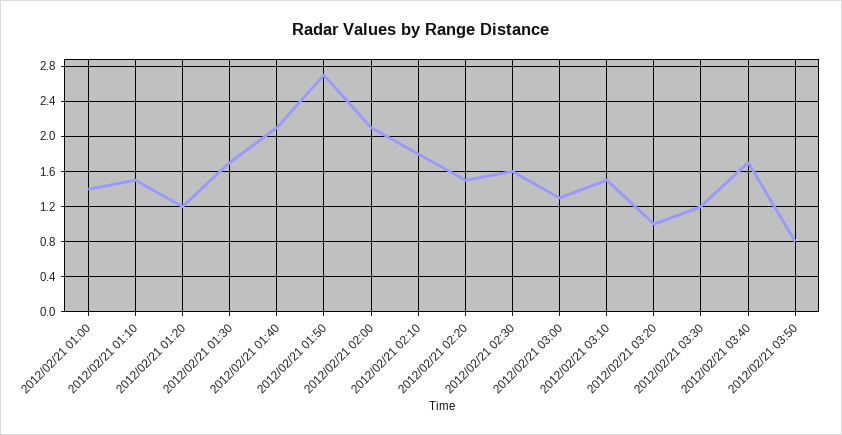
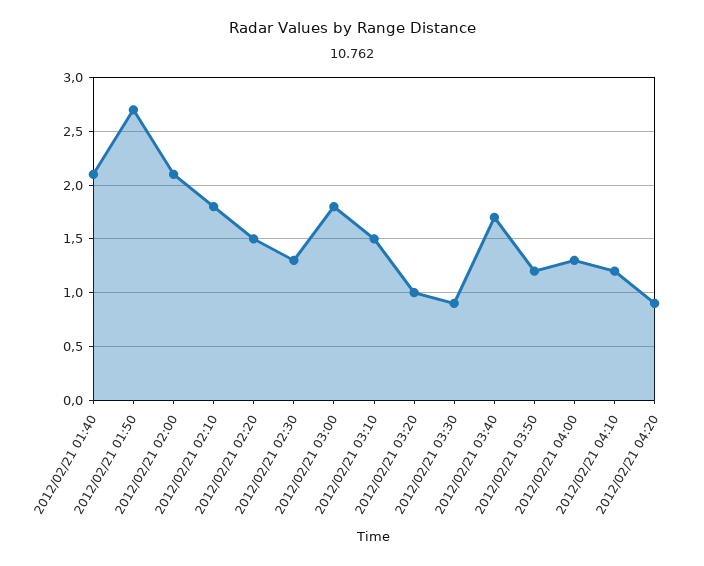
2012/02/21 01:00: 1.4 -> none
2012/02/21 01:10: 1.5 -> none
2012/02/21 01:20: 1.2 -> none
2012/02/21 01:30: 1.7 -> none
2012/02/21 02:30: 1.6 -> 1.3
2012/02/21 03:00: 1.3 -> 1.8
2012/02/21 03:30: 1.2 -> 0.9
2012/02/21 03:50: 0.8 -> 1.2
2012/02/21 04:00: none -> 1.3
2012/02/21 04:10: none -> 1.2
2012/02/21 04:20: none -> 0.9

